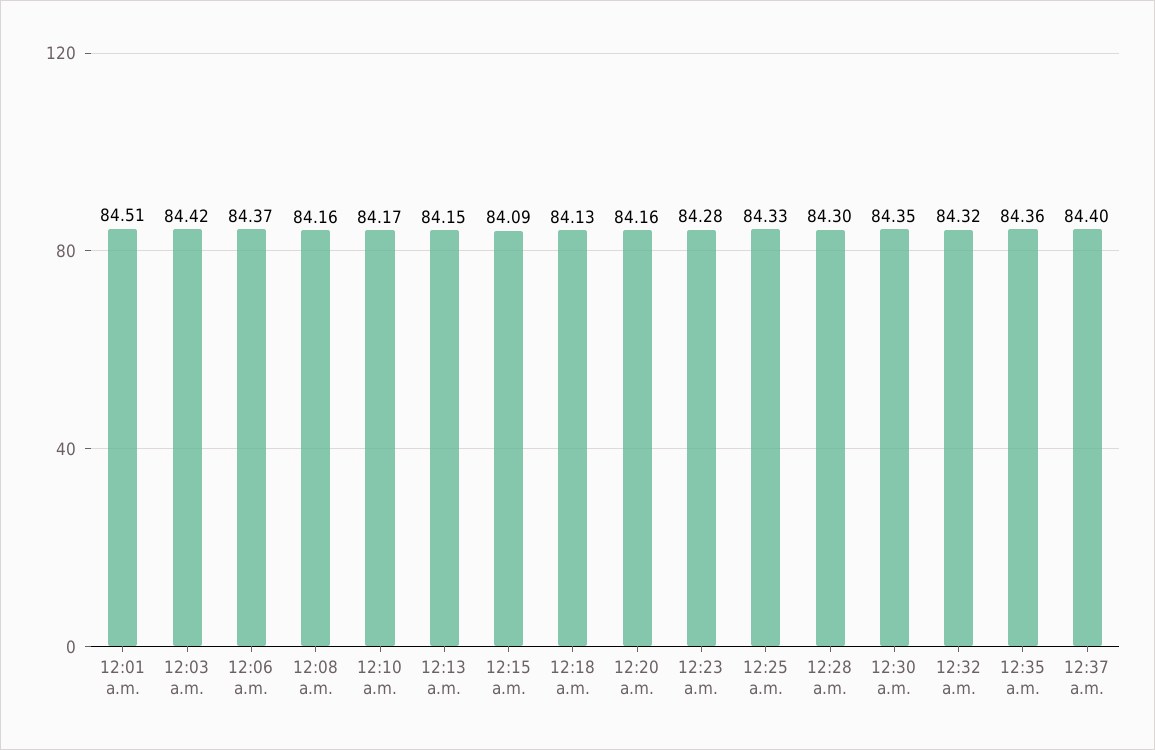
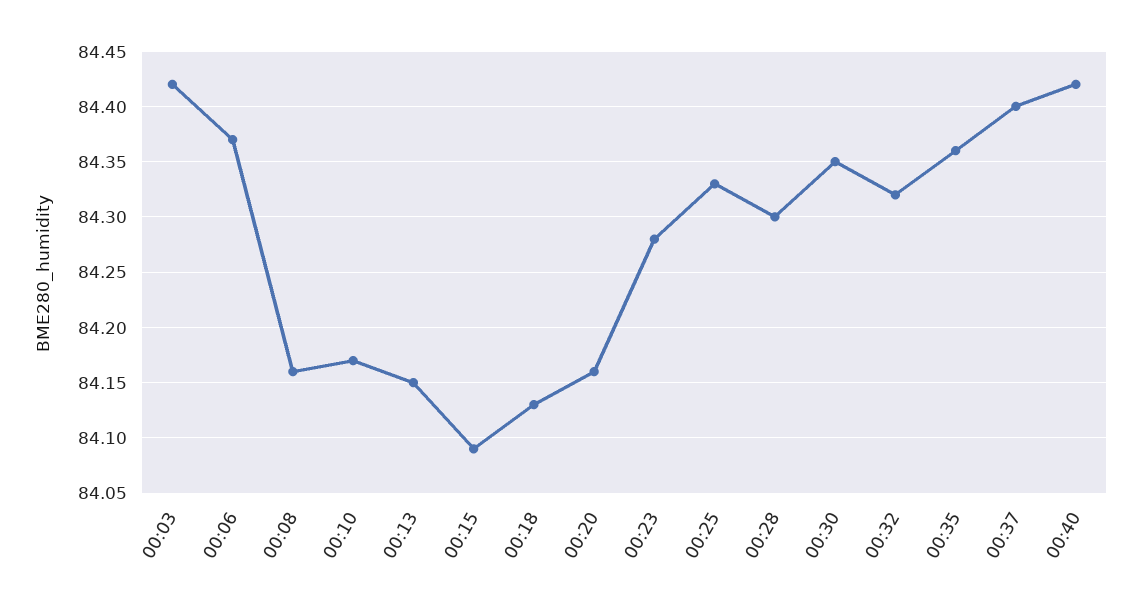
12:01 a.m.: 84.51 -> none
00:40: none -> 84.42

